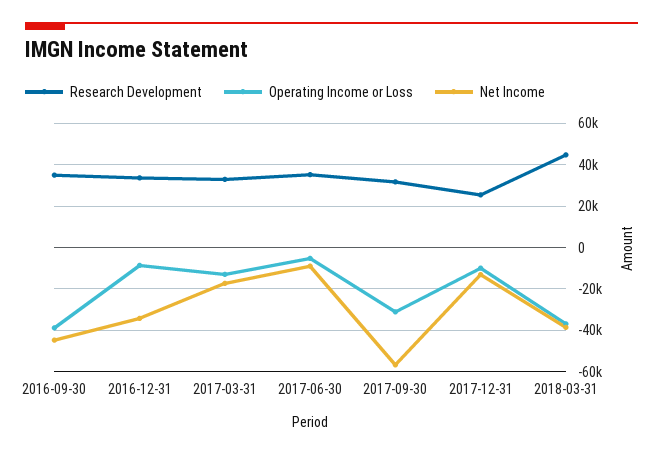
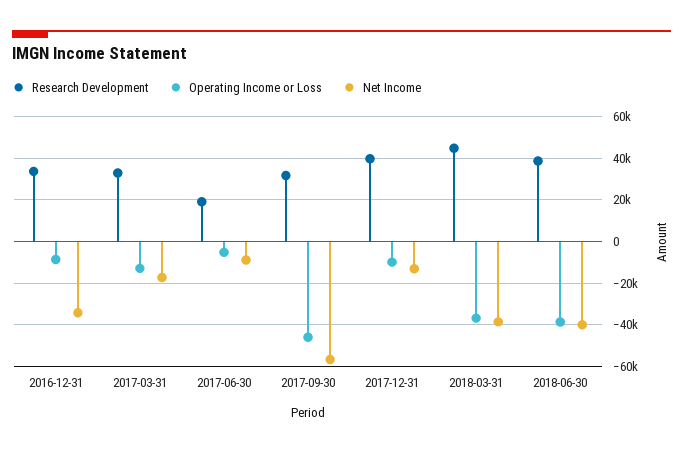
Research Development, 2016-09-30: 35000 -> none
Operating Income or Loss, 2016-09-30: -40000 -> none
Net Income, 2016-09-30: -45000 -> none
Research Development, 2017-06-30: 35000 -> 20000
Operating Income or Loss, 2017-09-30: -30000 -> -45000
Research Development, 2017-12-31: 25000 -> 40000
Research Development, 2018-06-30: none -> 40000
Operating Income or Loss, 2018-06-30: none -> -40000
Net Income, 2018-06-30: none -> -40000

